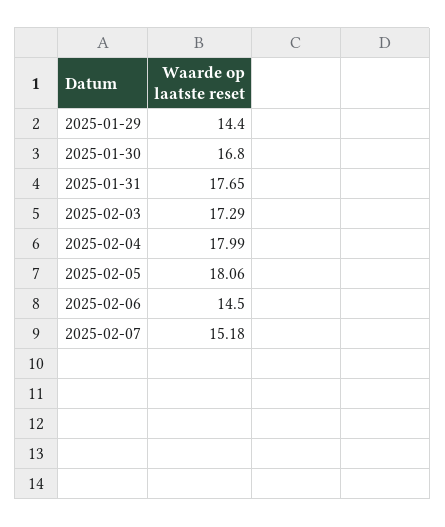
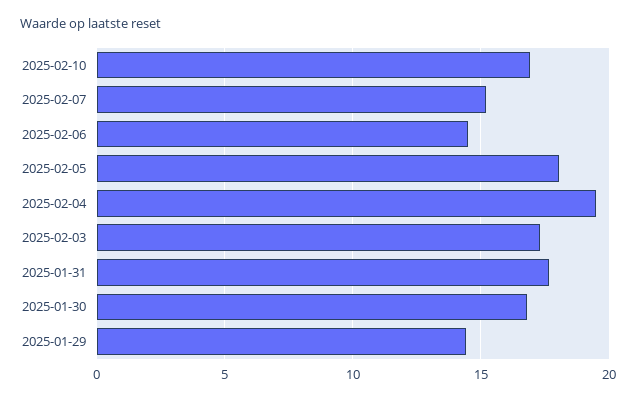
2025-02-04: 17.99 -> 19.5
2025-02-10: none -> 17

